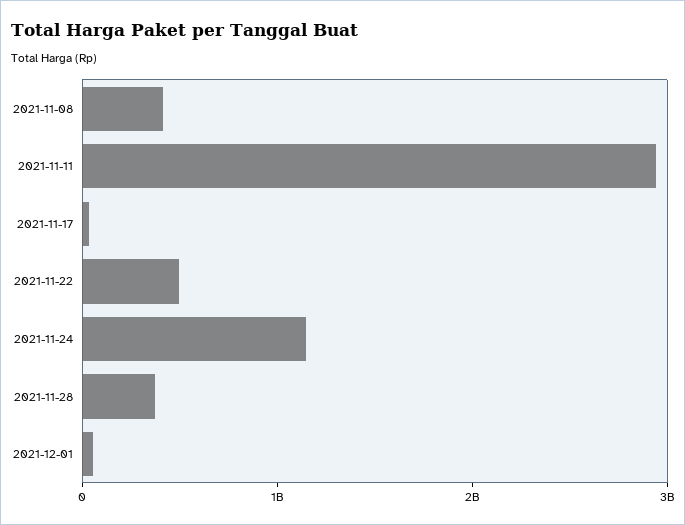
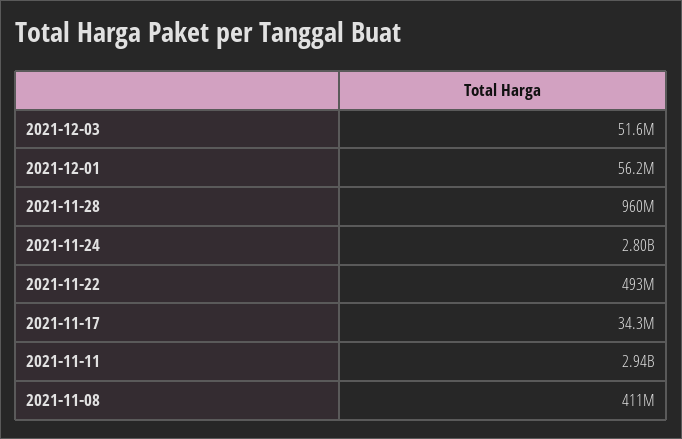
2021-11-24: 1200000000 -> 2800000000
2021-11-28: 400000000 -> 960000000
2021-12-03: none -> 51600000

